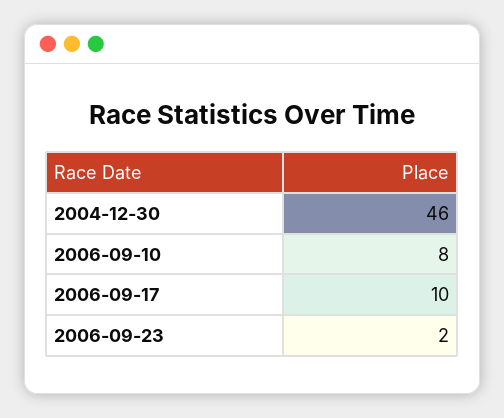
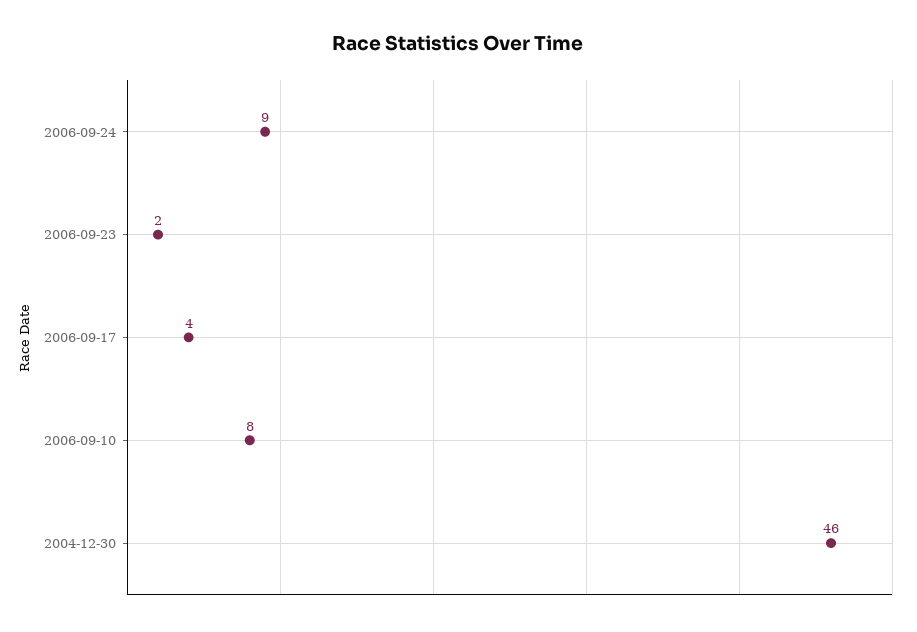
2006-09-17: 10 -> 4
2006-09-24: none -> 9

